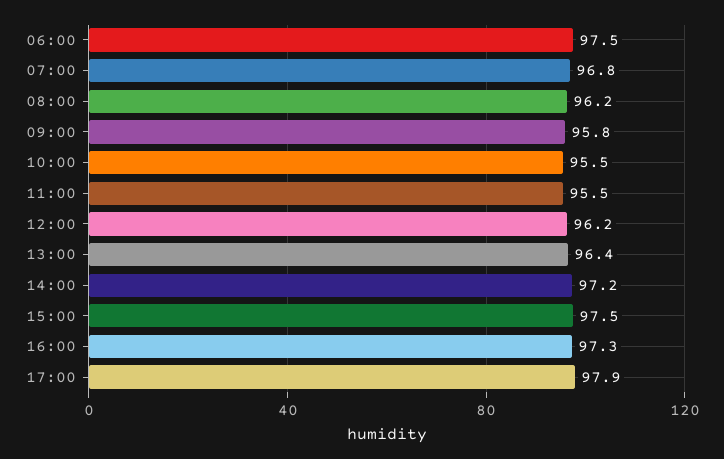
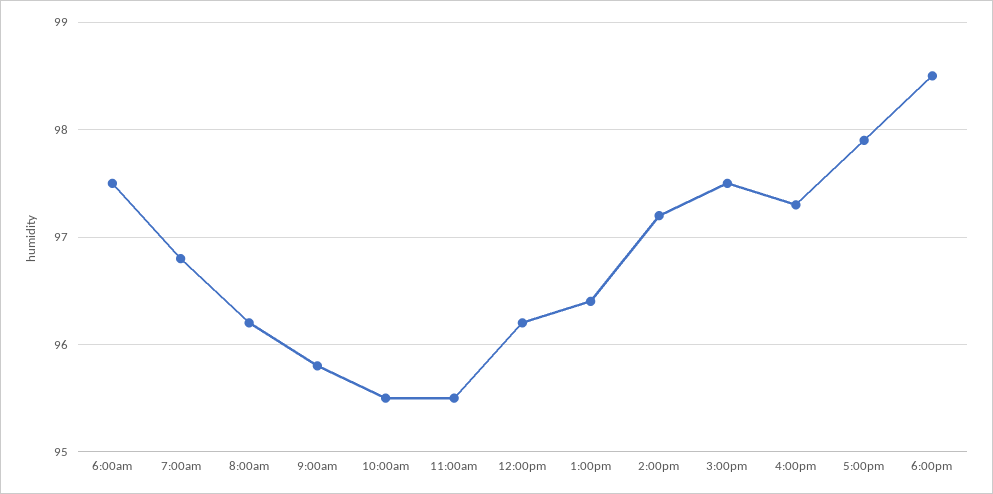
6:00pm: none -> 98.5

